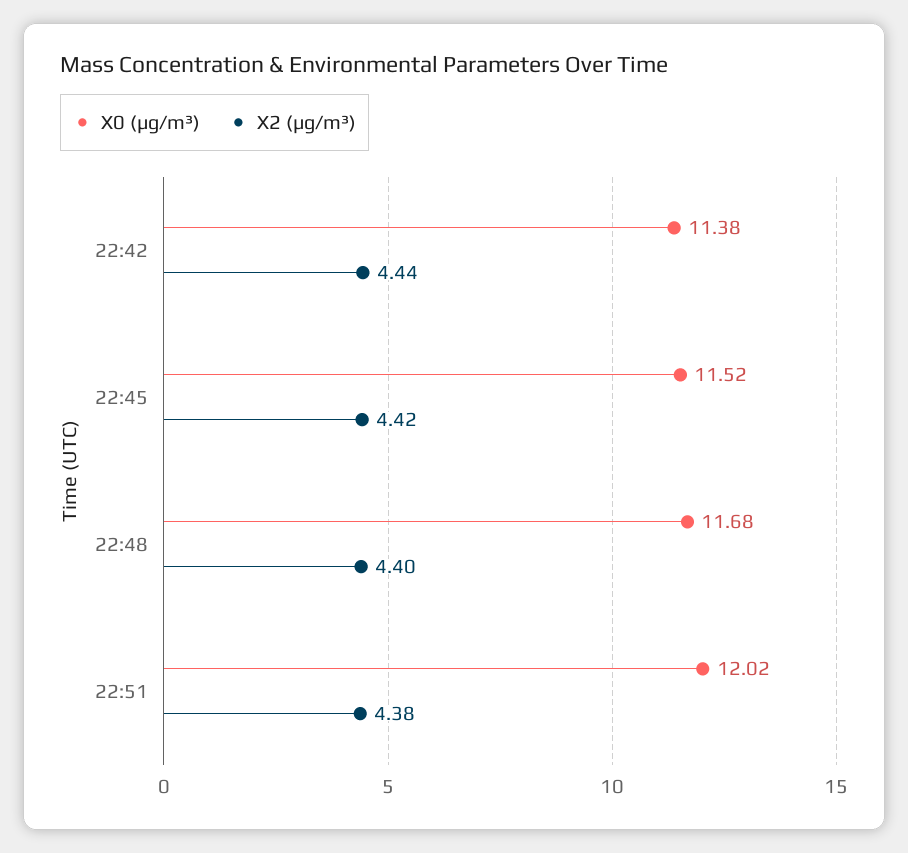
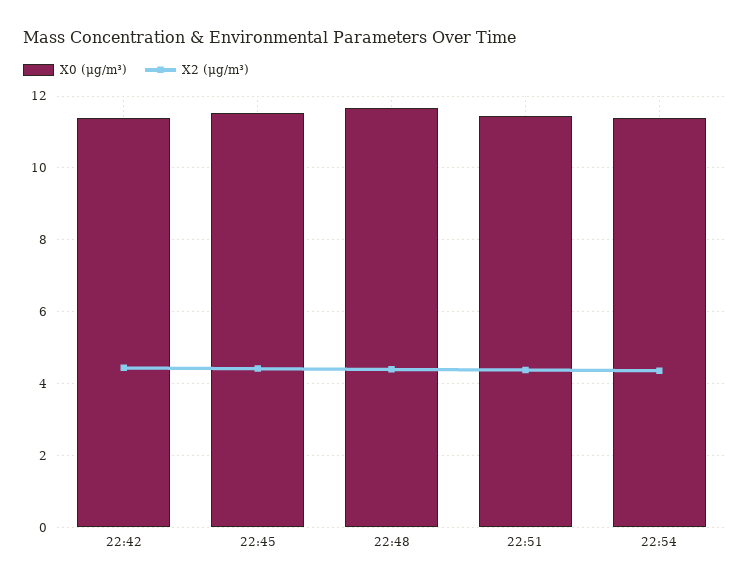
X0 (μg/m³), 22:51: 12.02 -> 11.4
X0 (μg/m³), 22:54: none -> 11.4
X2 (μg/m³), 22:54: none -> 4.4

